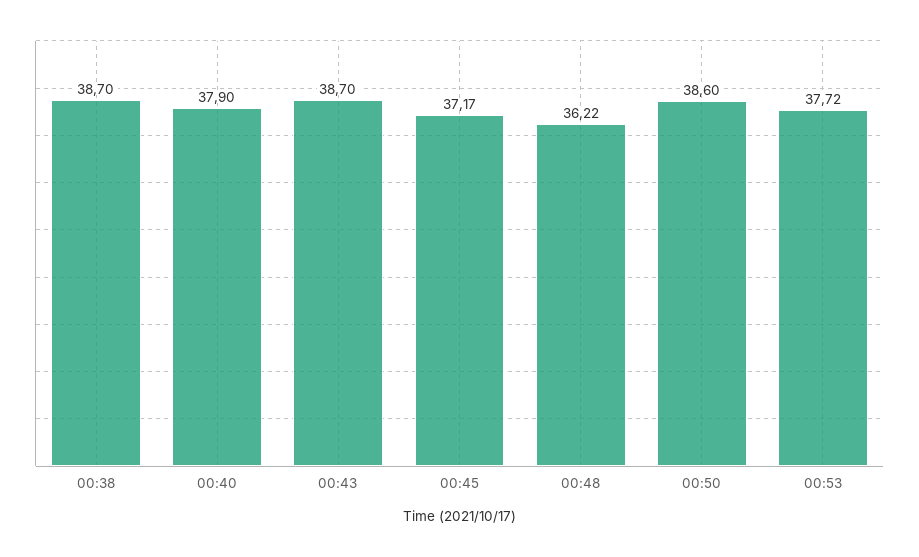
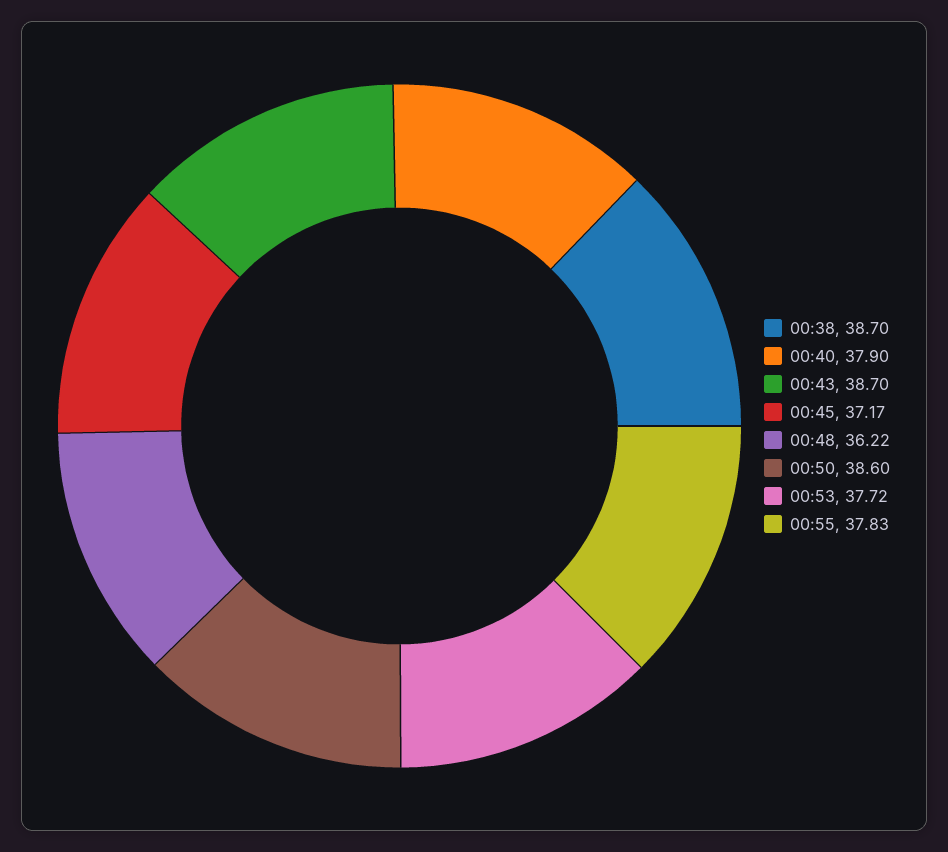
00:55: none -> 37.83

